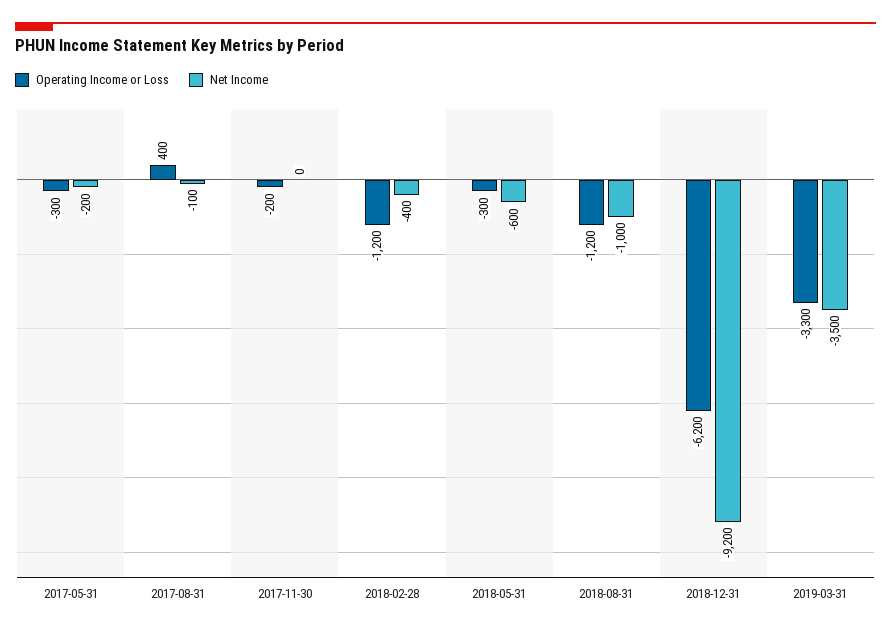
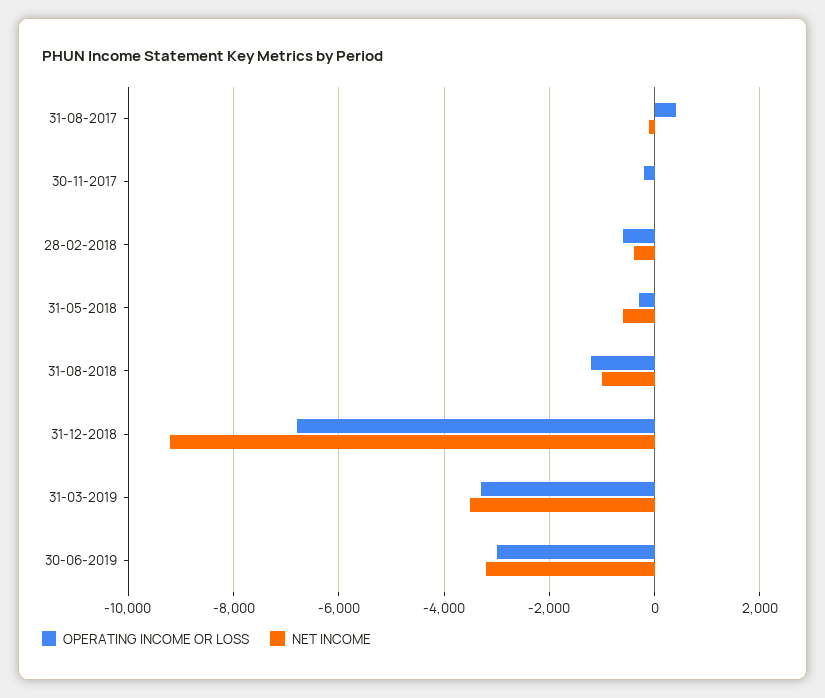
Operating Income or Loss, 2017-05-31: -300 -> none
Net Income, 2017-05-31: -200 -> none
Operating Income or Loss, 2018-02-28: -1200 -> -600
Operating Income or Loss, 2018-12-31: -6200 -> -6800
Operating Income or Loss, 30-06-2019: none -> -3000
Net Income, 30-06-2019: none -> -3200

